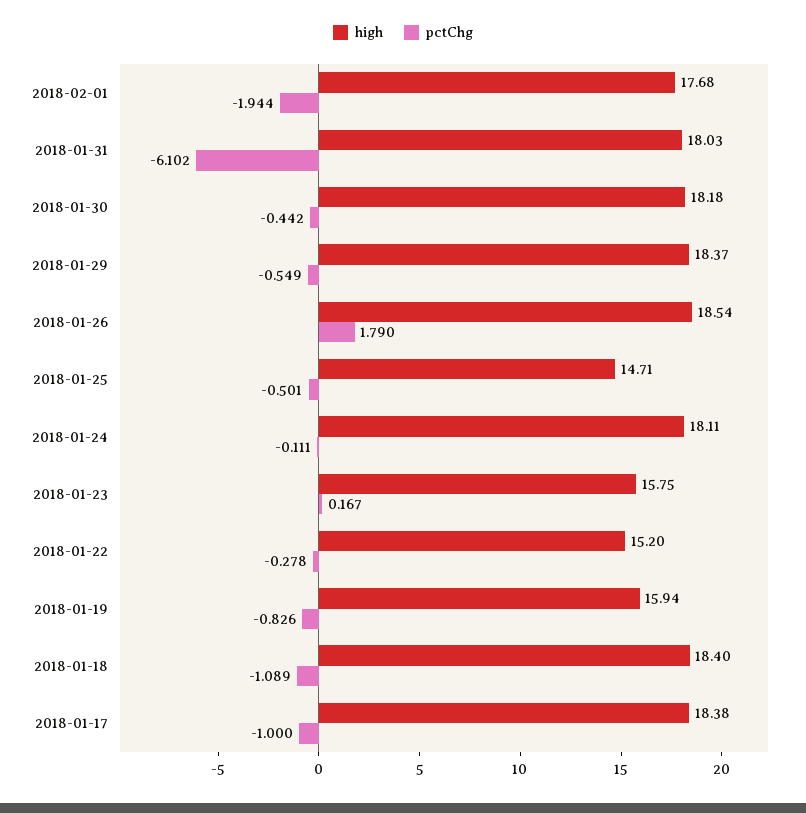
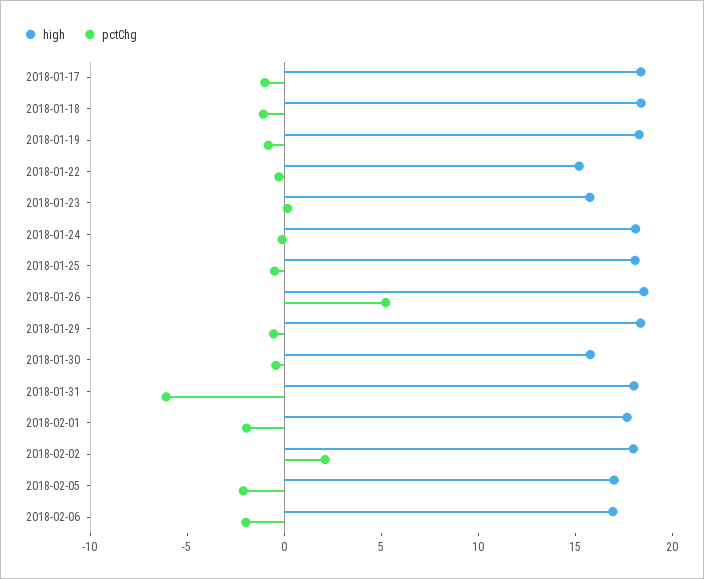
high, 2018-01-30: 18.18 -> 16
pctChg, 2018-01-26: 1.79 -> 5
high, 2018-01-25: 14.71 -> 18
high, 2018-01-19: 15.94 -> 18
high, 2018-02-02: none -> 18
pctChg, 2018-02-02: none -> 2
high, 2018-02-05: none -> 17
pctChg, 2018-02-05: none -> -2
high, 2018-02-06: none -> 17
pctChg, 2018-02-06: none -> -2

